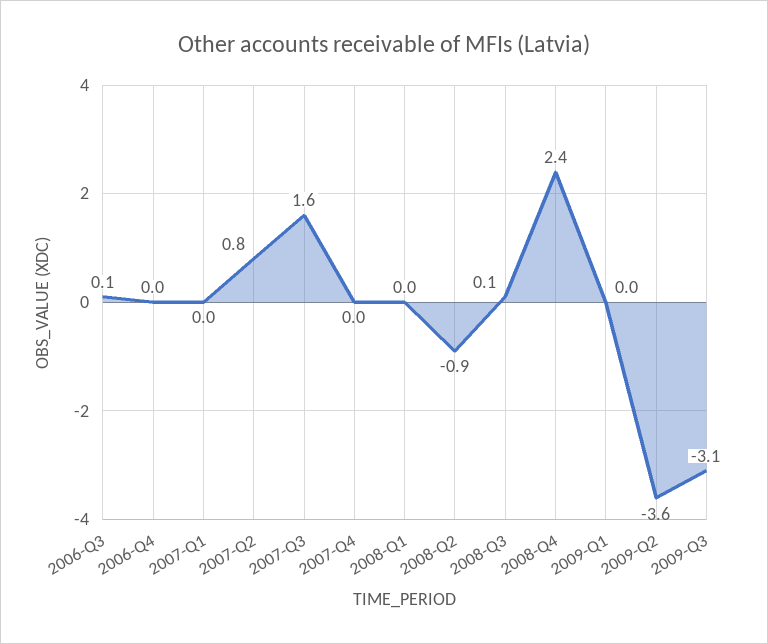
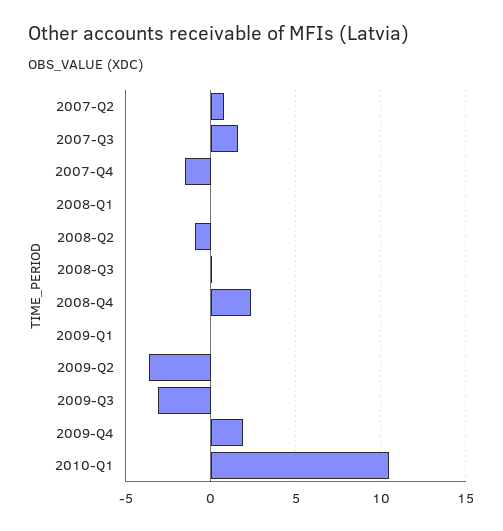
2006-Q3: 0.1 -> none
2006-Q4: 0 -> none
2007-Q1: 0 -> none
2007-Q4: 0 -> -1.5
2009-Q4: none -> 2
2010-Q1: none -> 10.5

